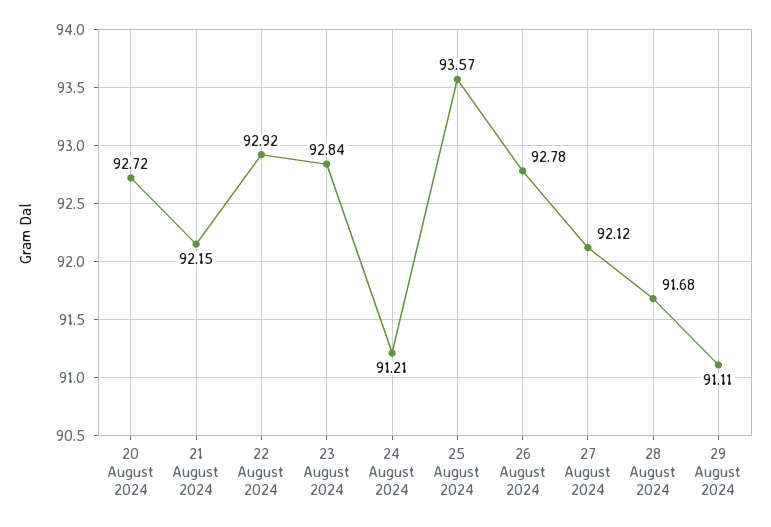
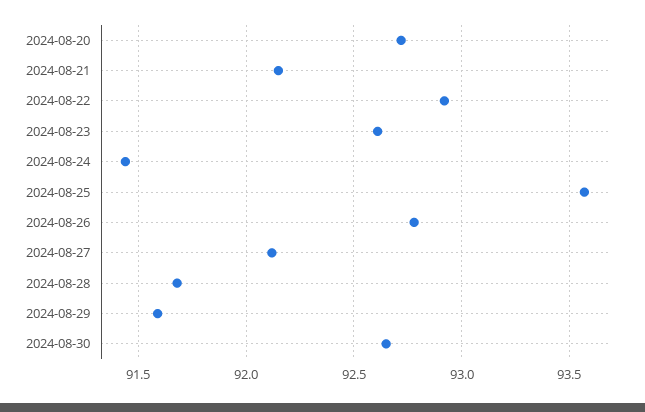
23 August 2024: 92.84 -> 92.6
24 August 2024: 91.21 -> 91.45
29 August 2024: 91.11 -> 91.6
2024-08-30: none -> 92.65

